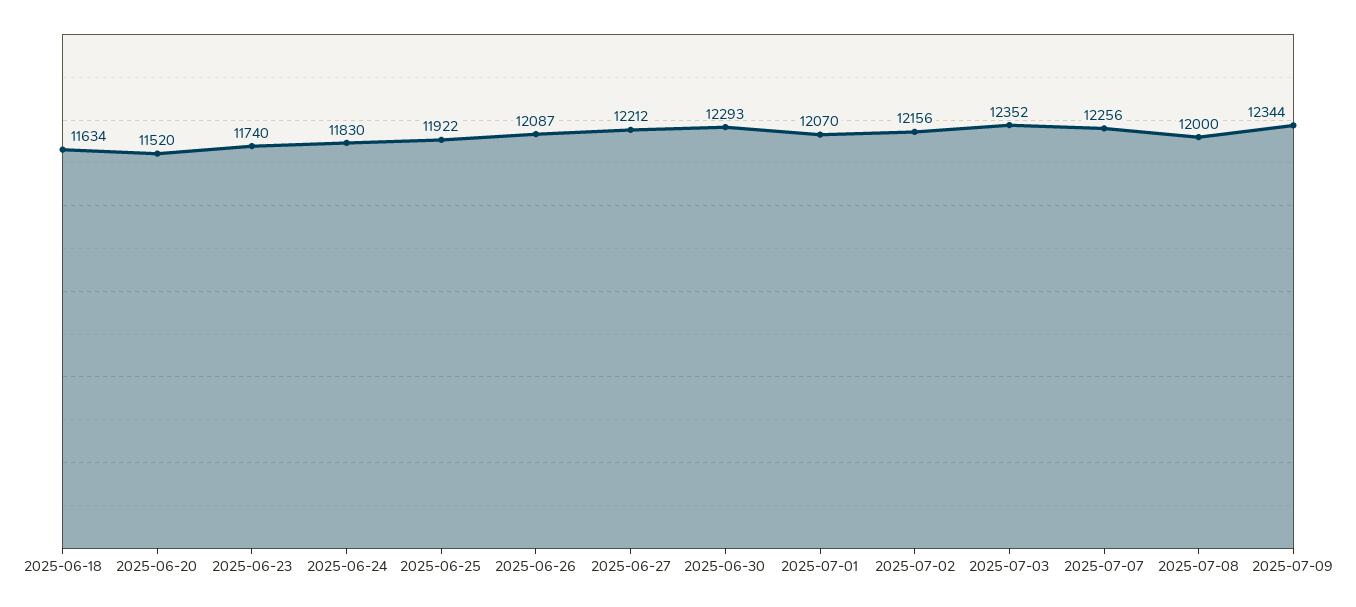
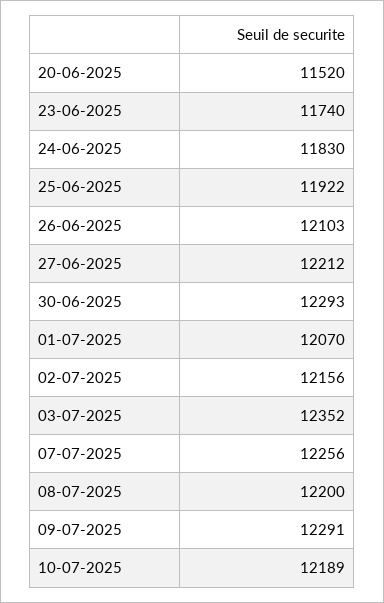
2025-06-18: 11634 -> none
2025-06-26: 12087 -> 12103
2025-07-08: 12000 -> 12200
2025-07-09: 12344 -> 12291
10-07-2025: none -> 12189

